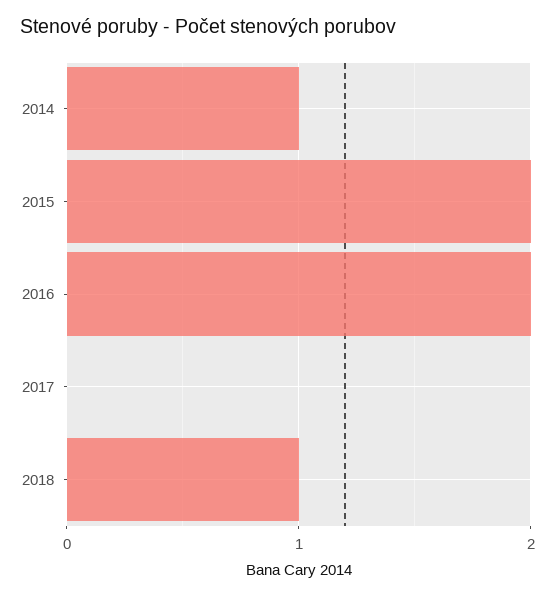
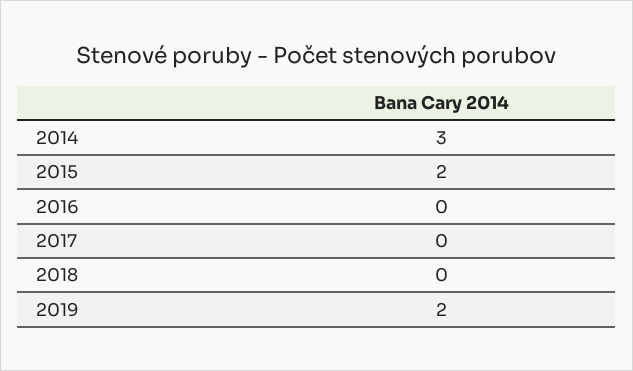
2014: 1 -> 3
2016: 2 -> 0
2018: 1 -> 0
2019: none -> 2

